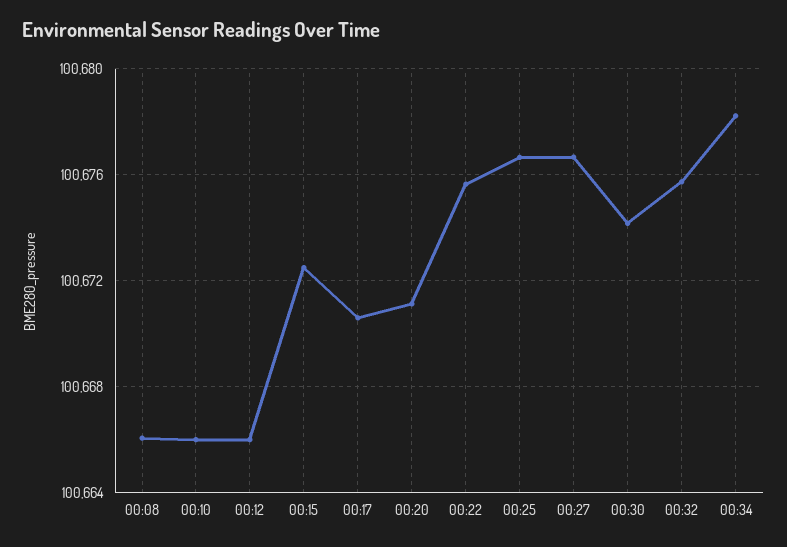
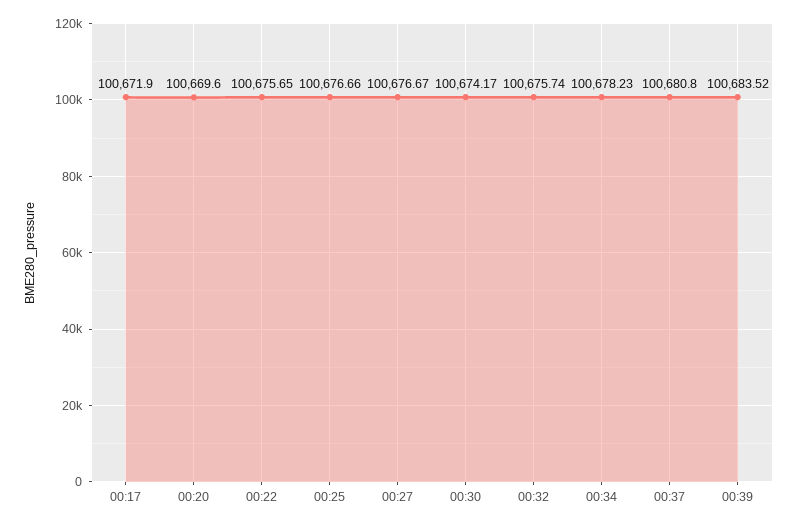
00:08: 100666 -> none
00:10: 100666 -> none
00:12: 100666 -> none
00:15: 100672.5 -> none
00:17: 100670.5 -> 100671.9
00:20: 100671 -> 100669.6
00:37: none -> 100680.8
00:39: none -> 100683.52

